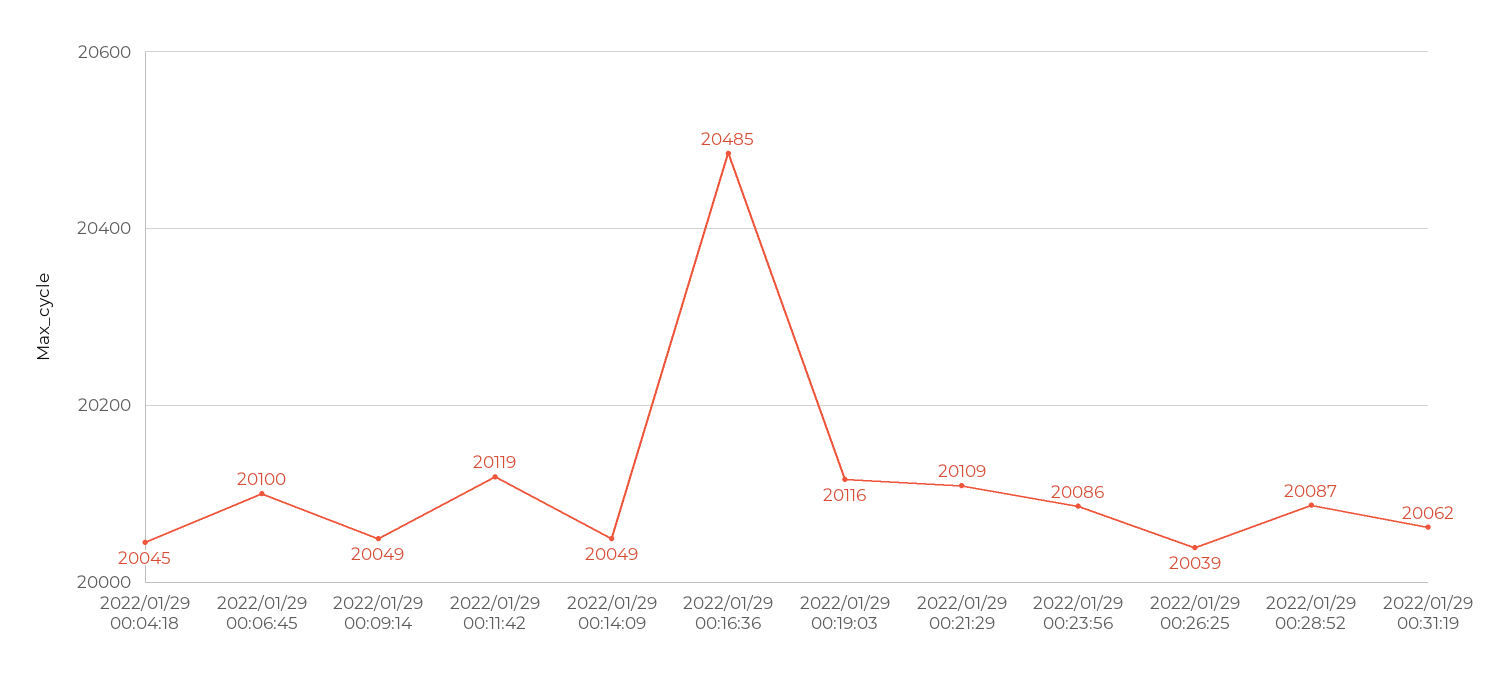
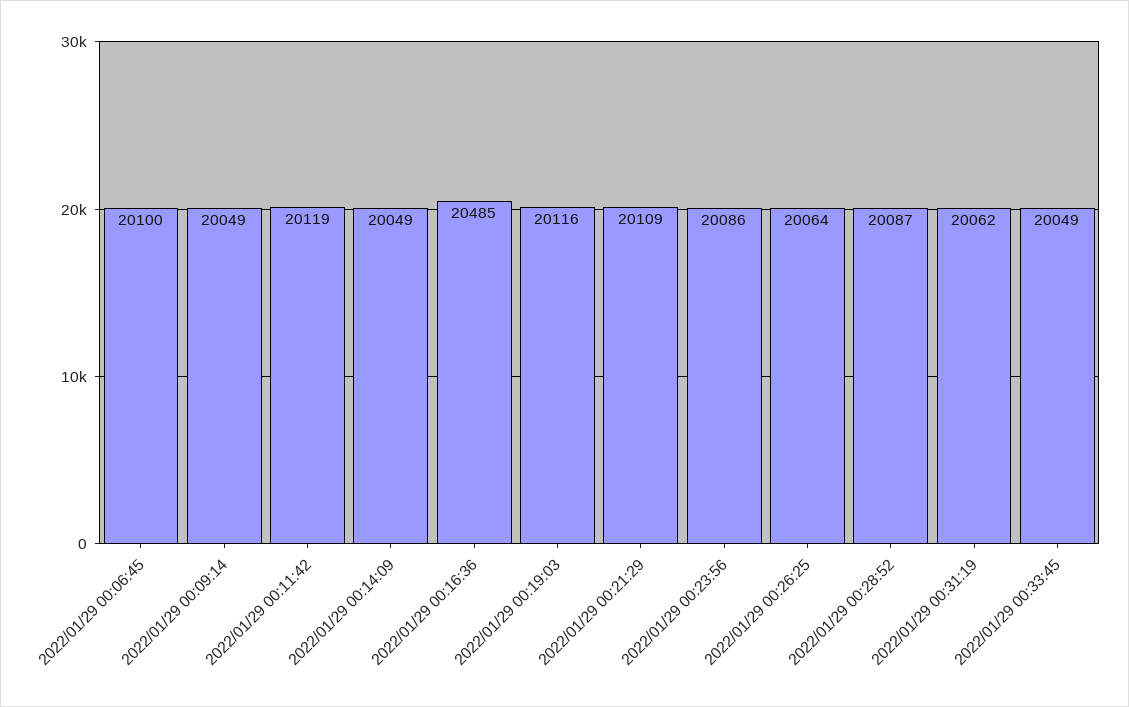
2022/01/29 00:04:18: 20045 -> none
2022/01/29 00:26:25: 20039 -> 20064
2022/01/29 00:33:45: none -> 20049

